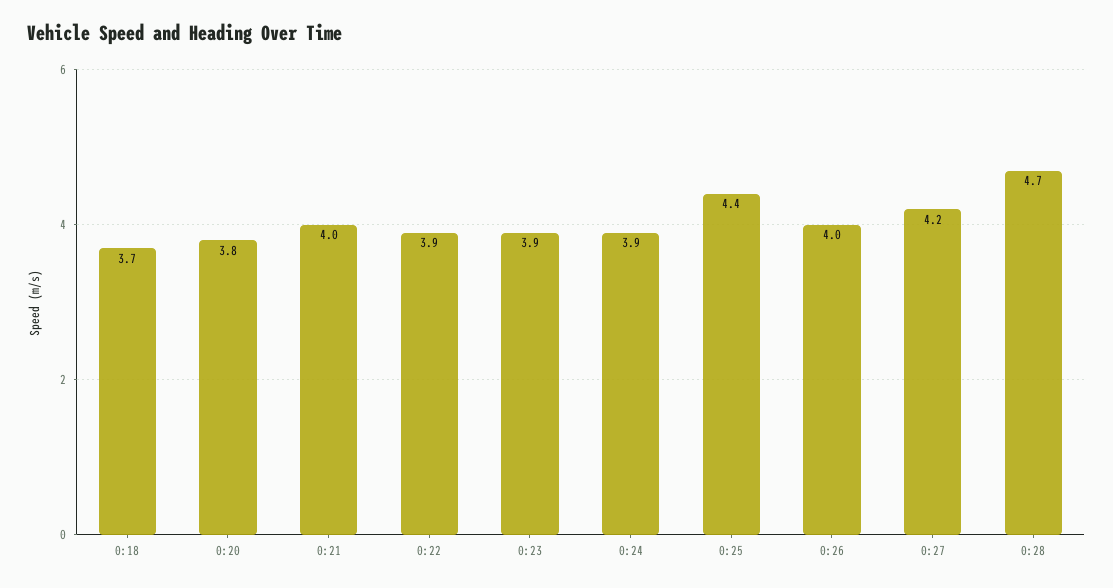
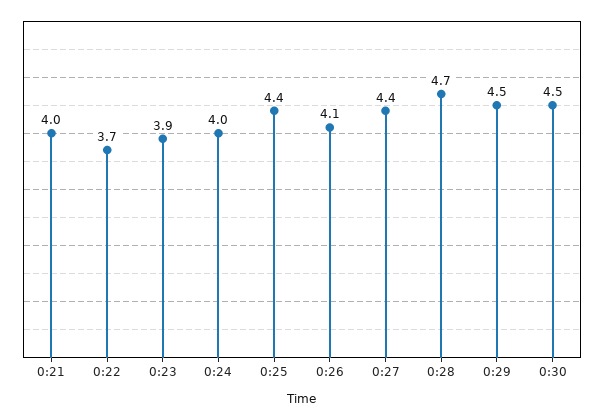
0:18: 3.7 -> none
0:20: 3.8 -> none
0:22: 3.9 -> 3.7
0:24: 3.9 -> 4
0:26: 4 -> 4.1
0:27: 4.2 -> 4.4
0:29: none -> 4.5
0:30: none -> 4.5

